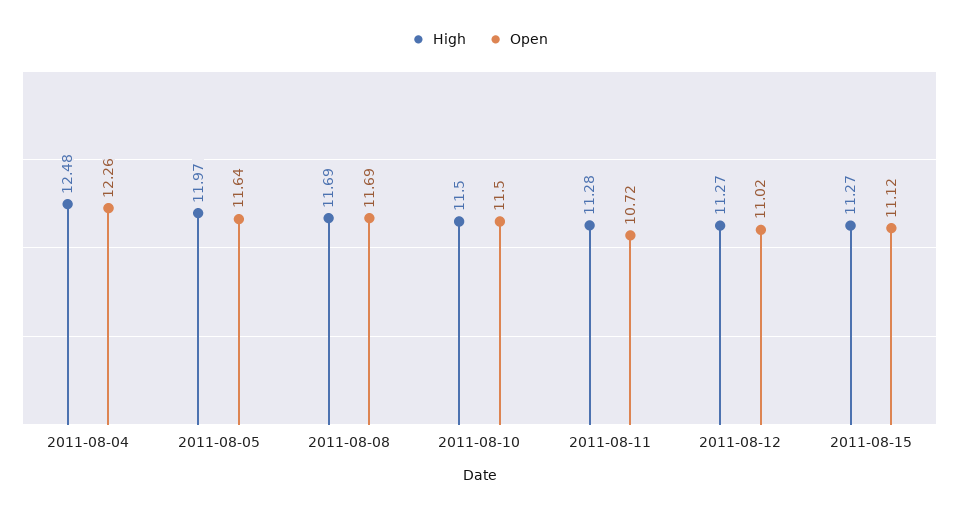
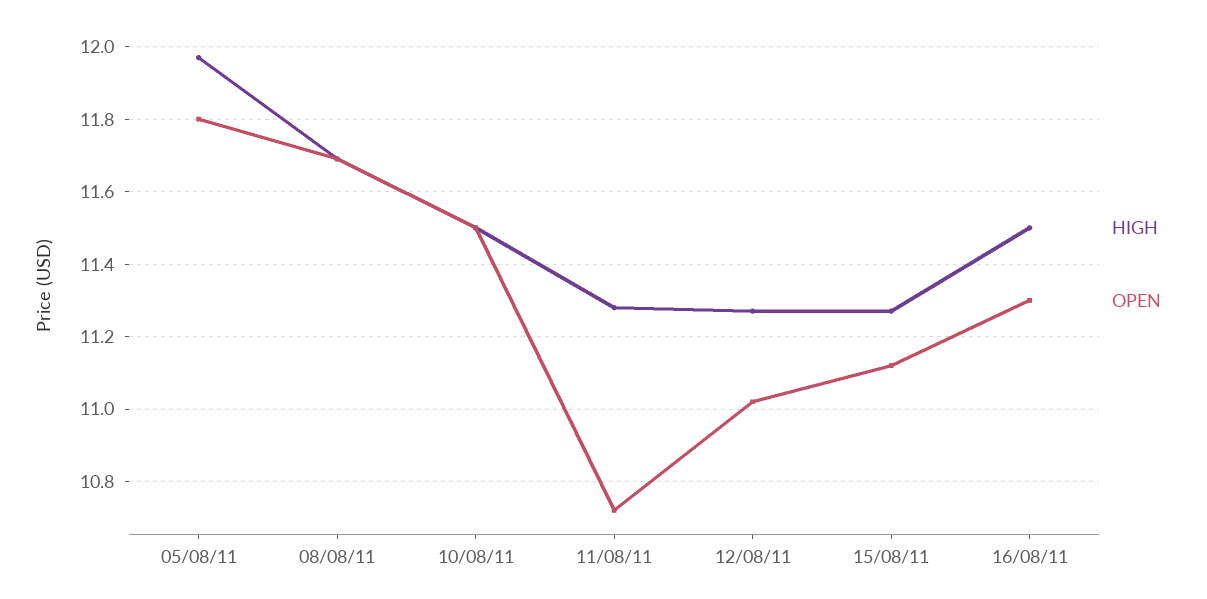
High, 2011-08-04: 12.48 -> none
Open, 2011-08-04: 12.26 -> none
Open, 2011-08-05: 11.64 -> 11.8
High, 16/08/11: none -> 11.5
Open, 16/08/11: none -> 11.3

